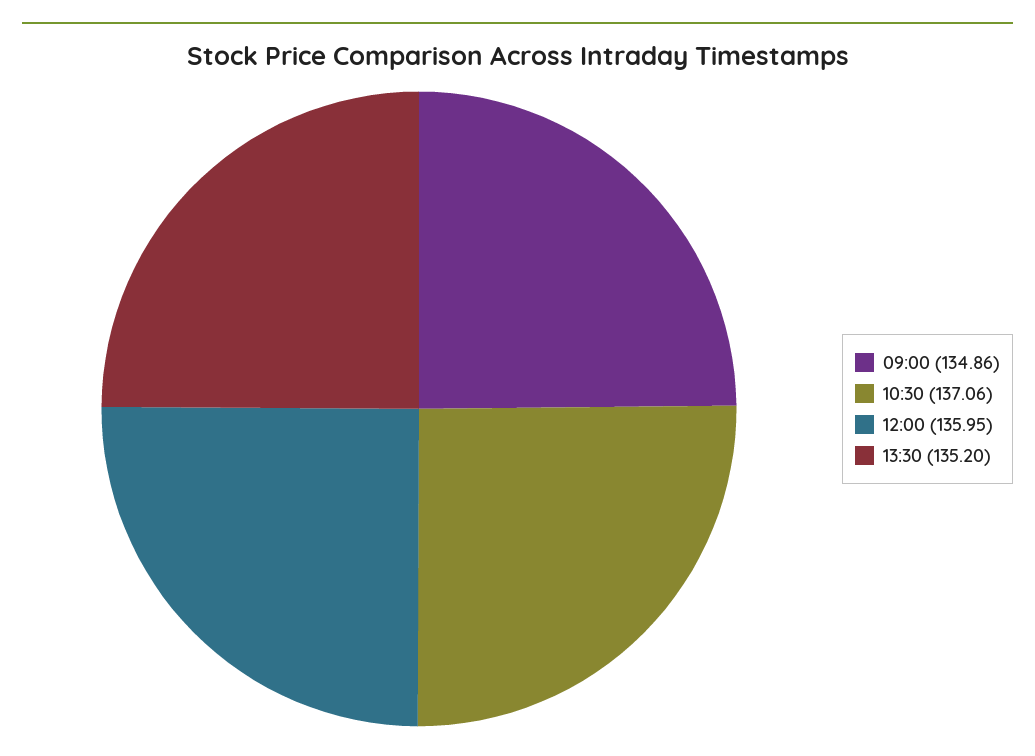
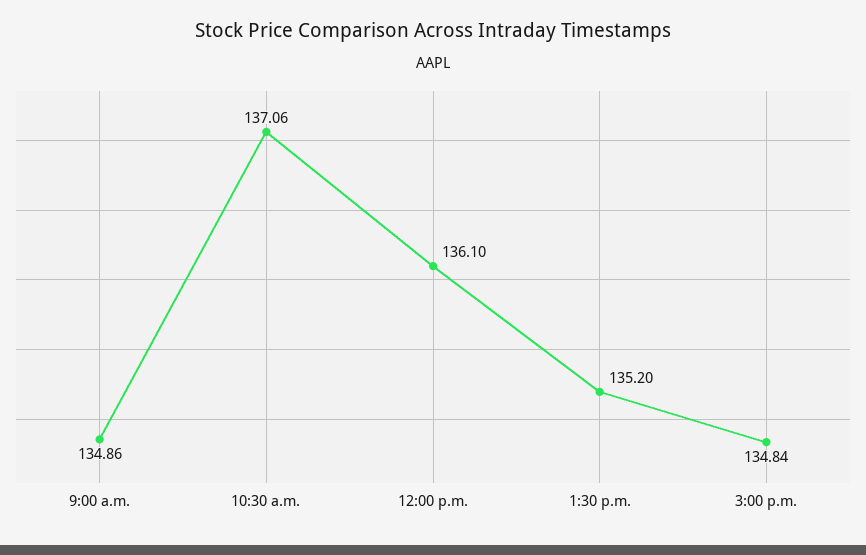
12:00: 135.95 -> 136.1
3:00 p.m.: none -> 134.84

